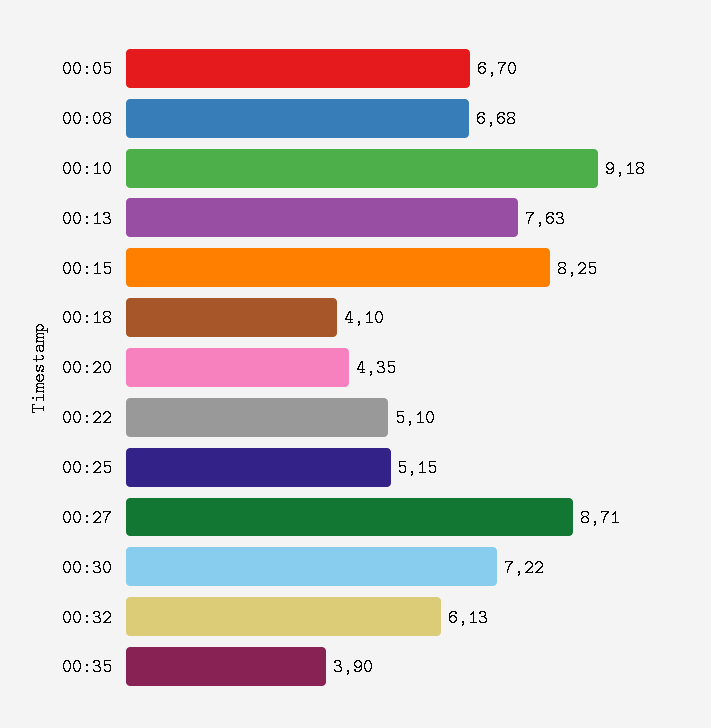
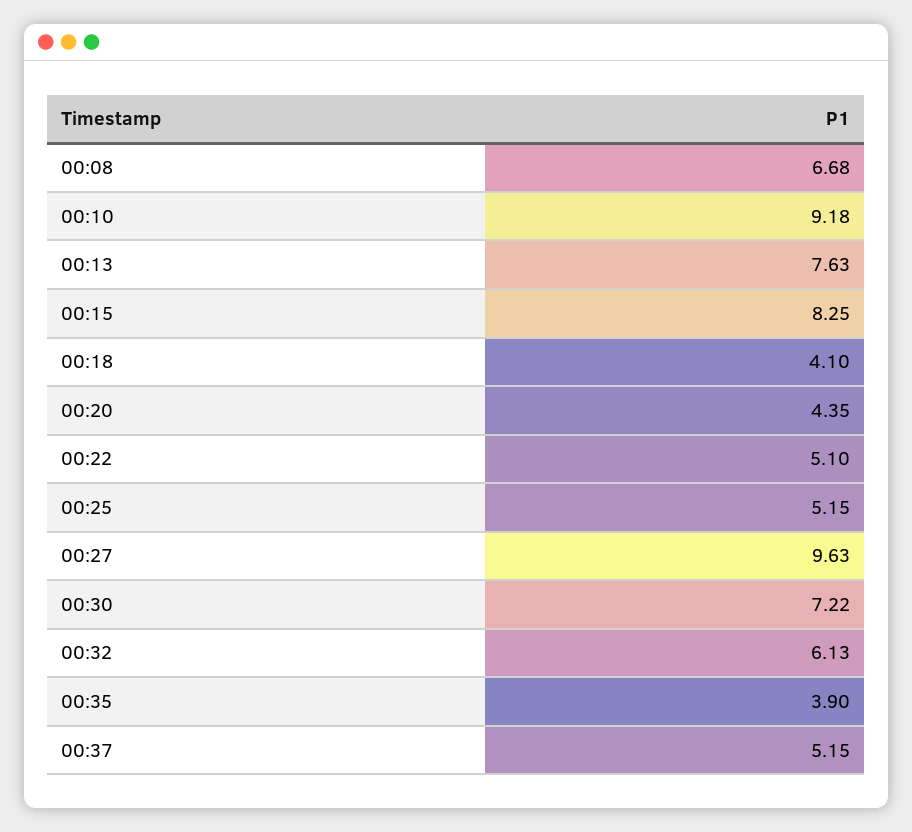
00:05: 6.7 -> none
00:27: 8.71 -> 9.63
00:37: none -> 5.15

